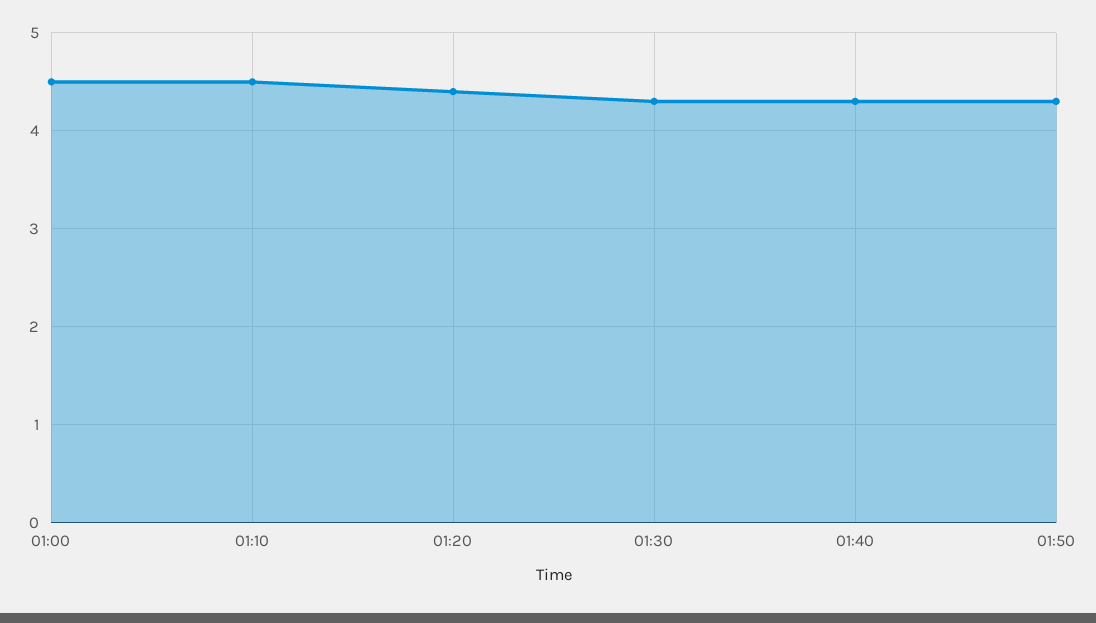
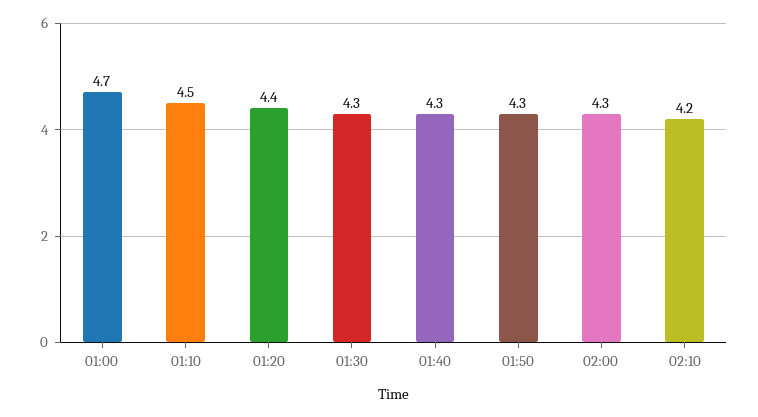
01:00: 4.5 -> 4.7
02:00: none -> 4.3
02:10: none -> 4.2

